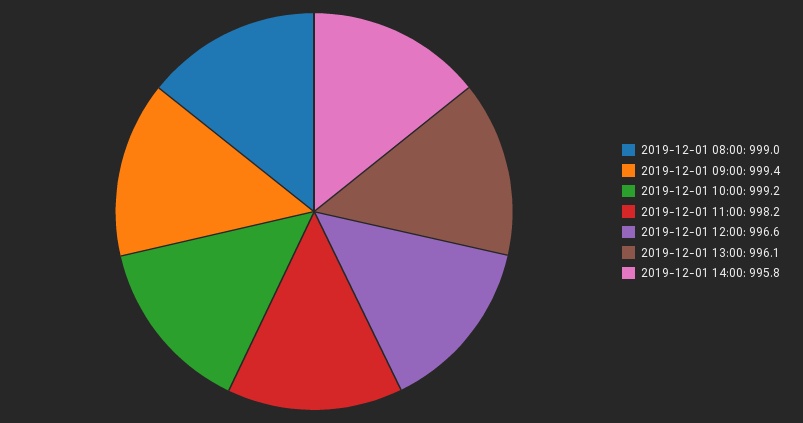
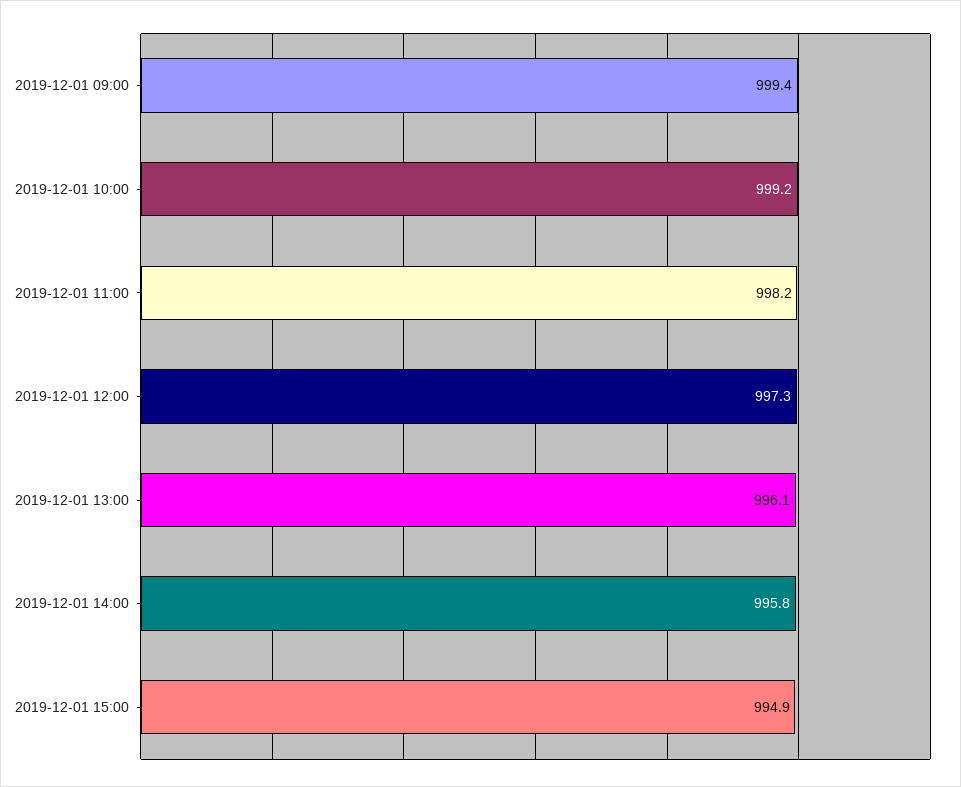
2019-12-01 08:00: 999 -> none
2019-12-01 12:00: 996.6 -> 997.3
2019-12-01 15:00: none -> 994.9

